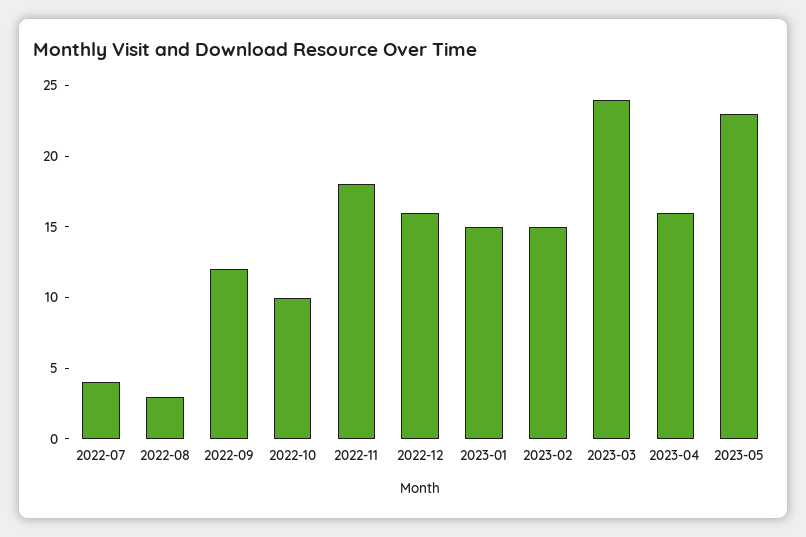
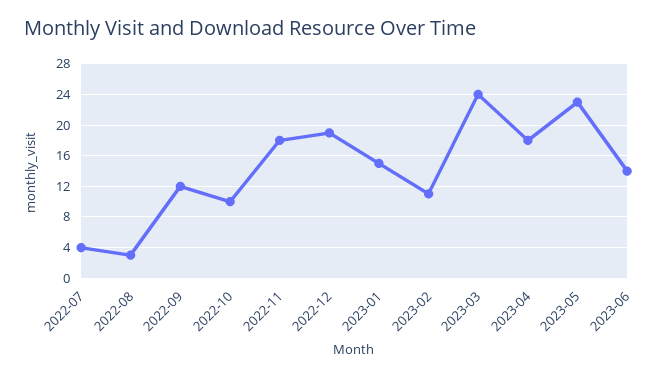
2022-12: 16 -> 19
2023-02: 15 -> 11
2023-04: 16 -> 18
2023-06: none -> 14

